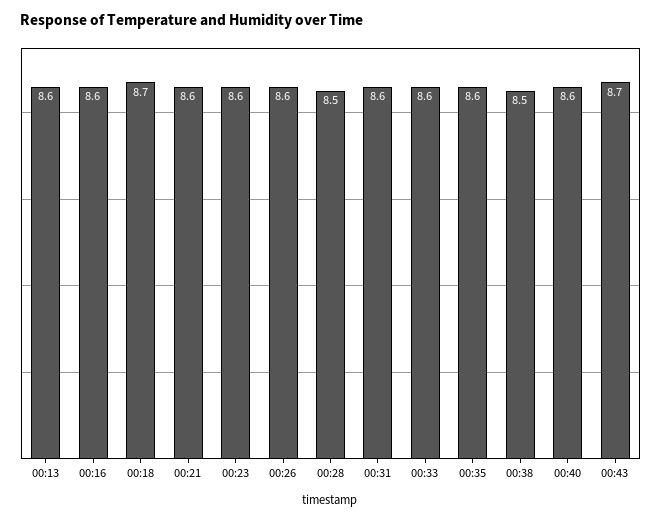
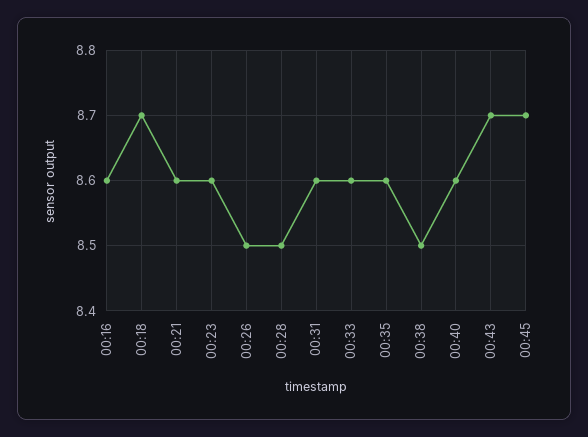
00:13: 8.6 -> none
00:26: 8.6 -> 8.5
00:45: none -> 8.7

